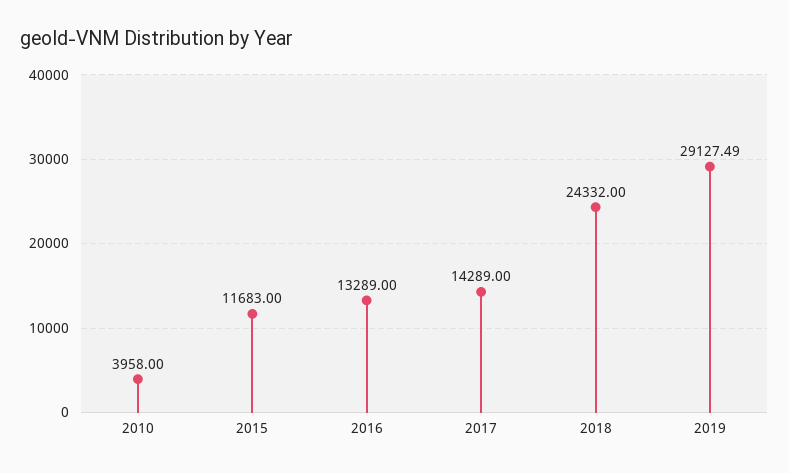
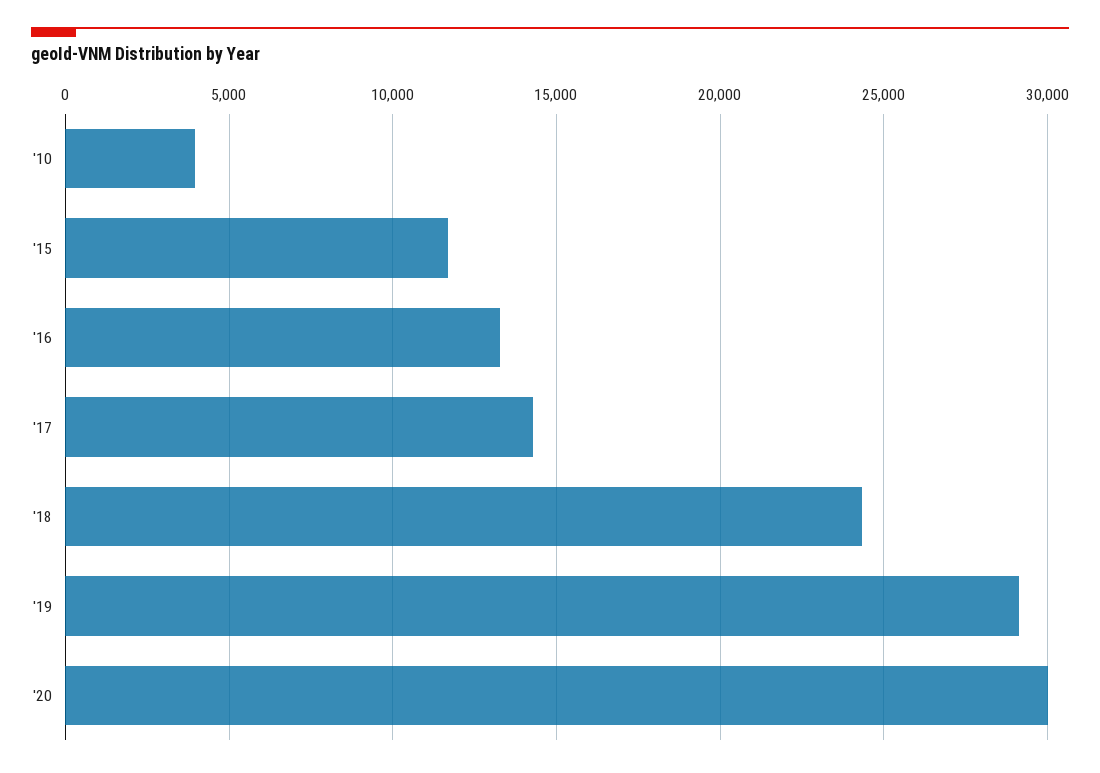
'20: none -> 30000

